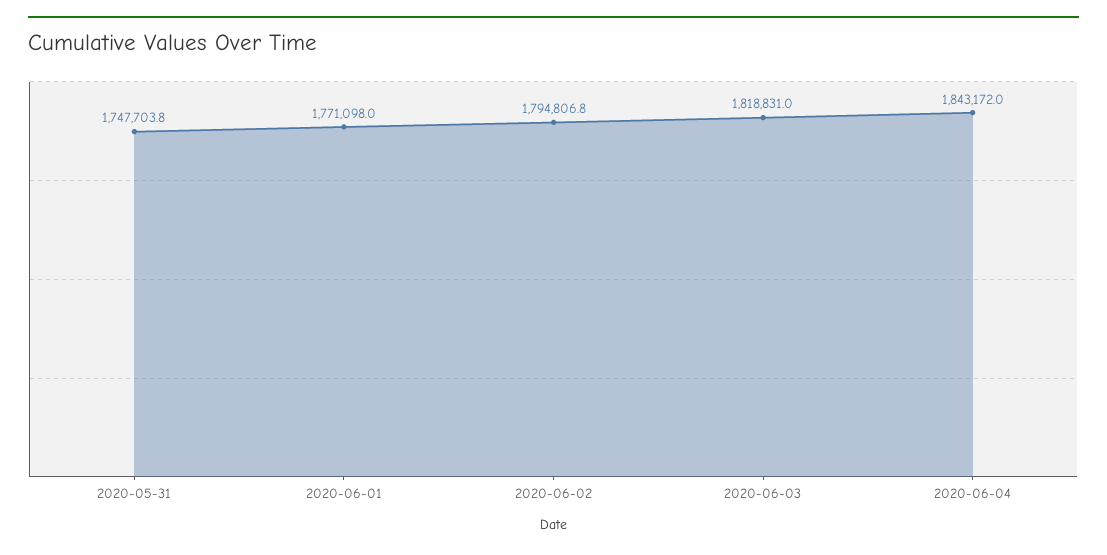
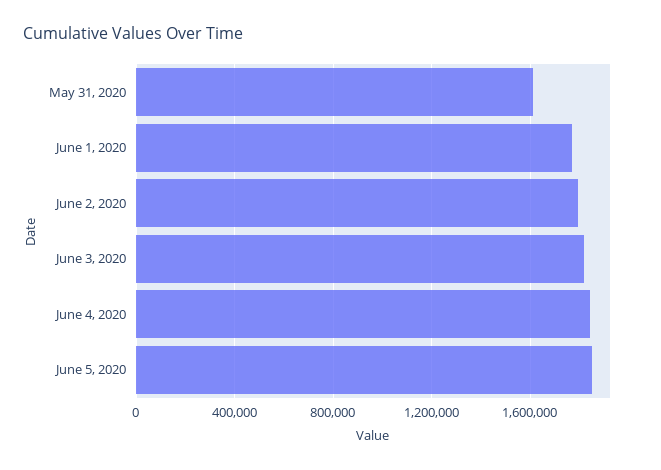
2020-05-31: 1747703.8 -> 1600000
June 5, 2020: none -> 1850000

